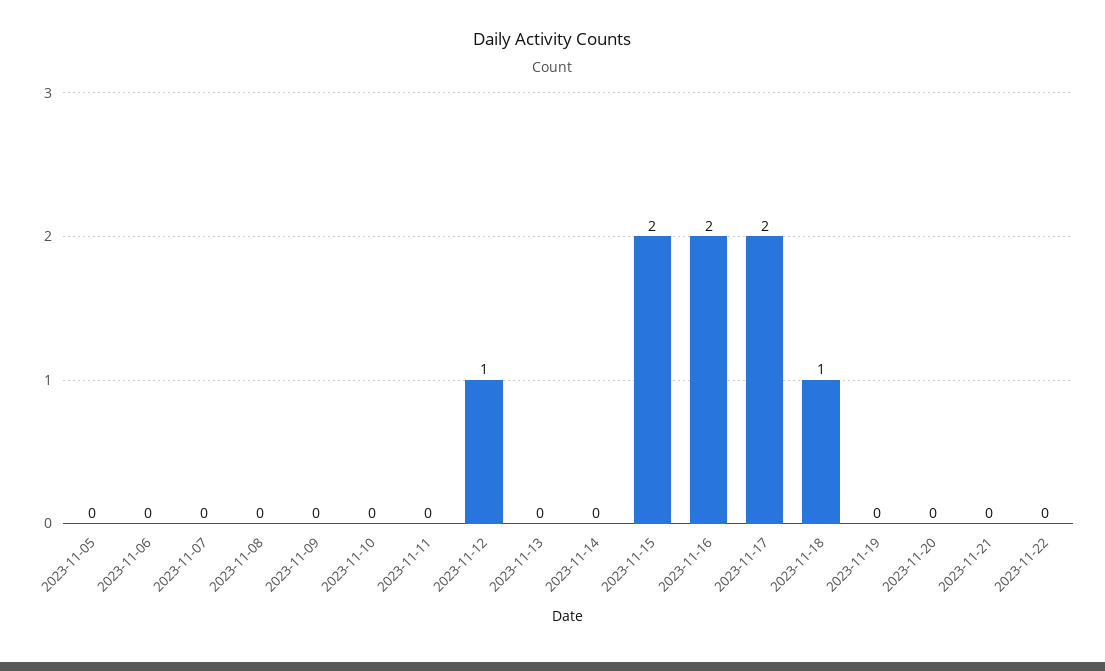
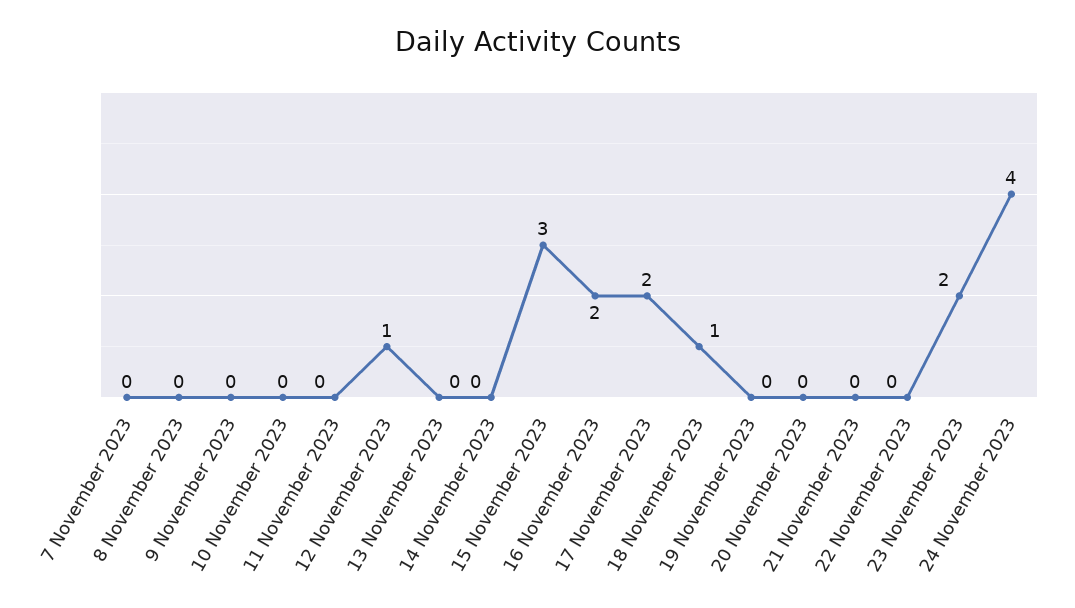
2023-11-05: 0 -> none
2023-11-06: 0 -> none
2023-11-15: 2 -> 3
23 November 2023: none -> 2
24 November 2023: none -> 4

